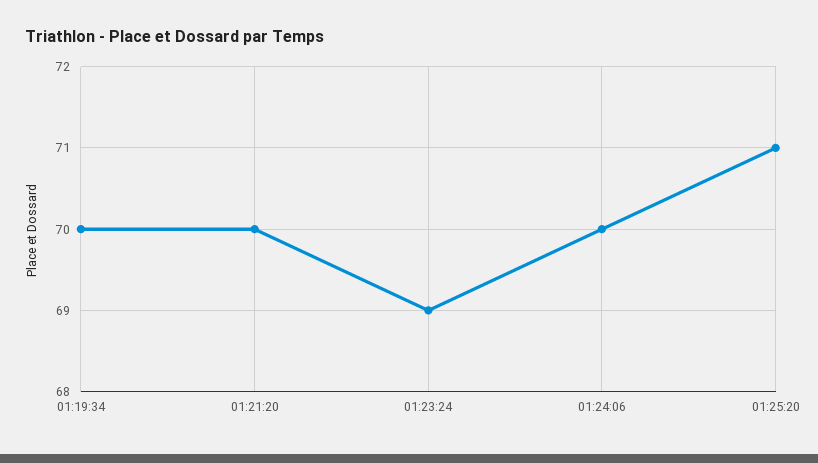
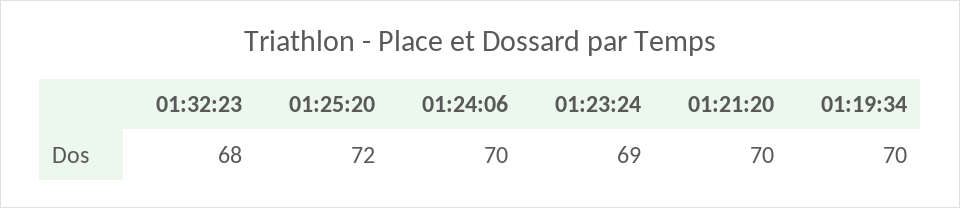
01:25:20: 71 -> 72
01:32:23: none -> 68

